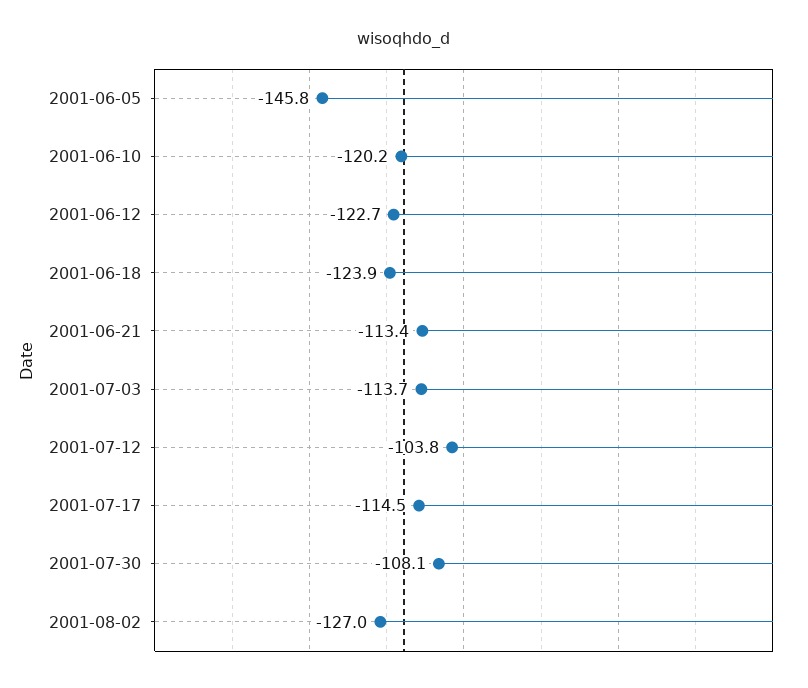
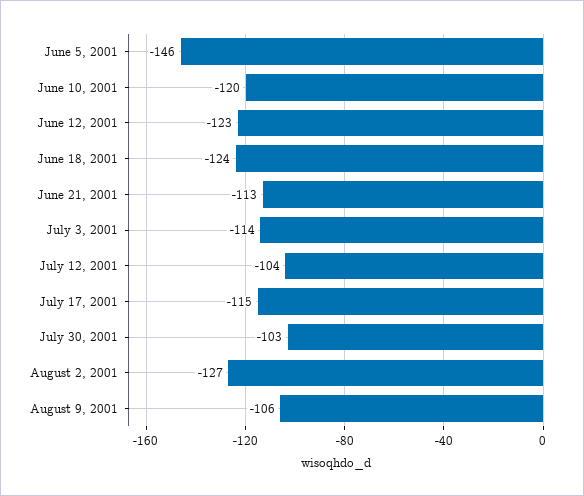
2001-07-30: -108.1 -> -103
August 9, 2001: none -> -106

